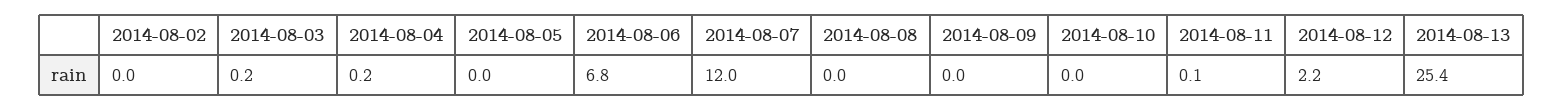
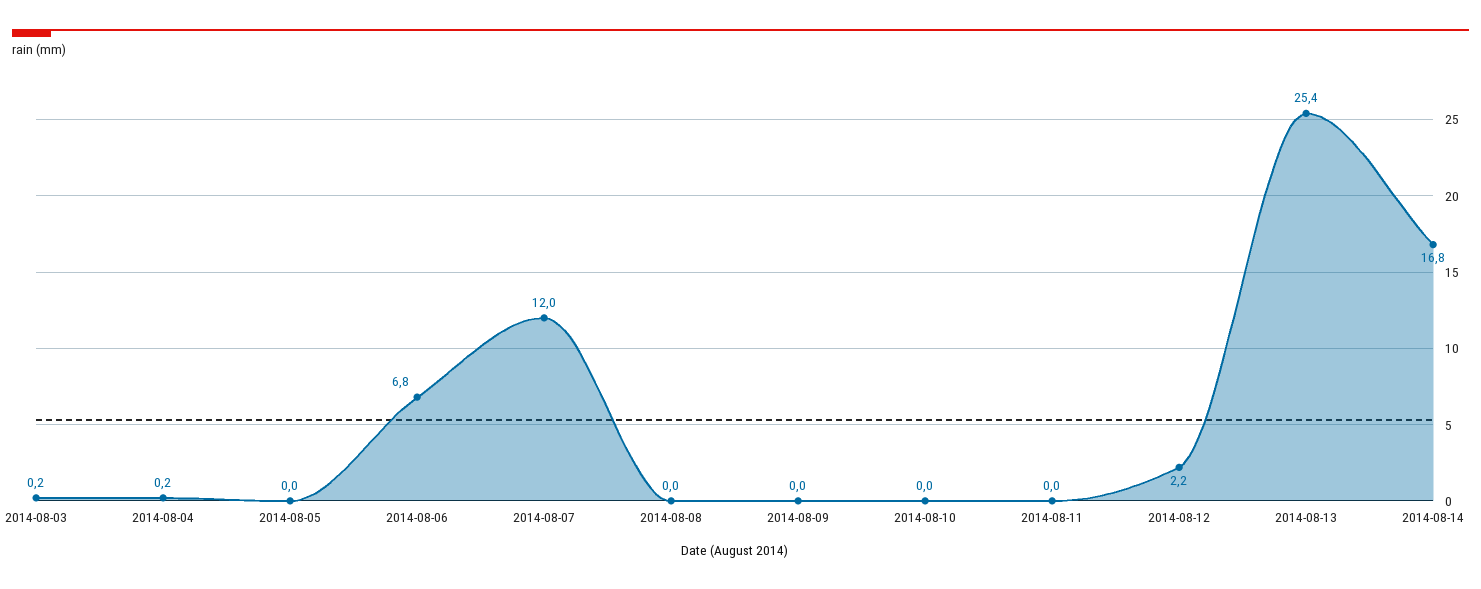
2014-08-02: 0 -> none
2014-08-11: 0.1 -> 0
2014-08-14: none -> 16.8

